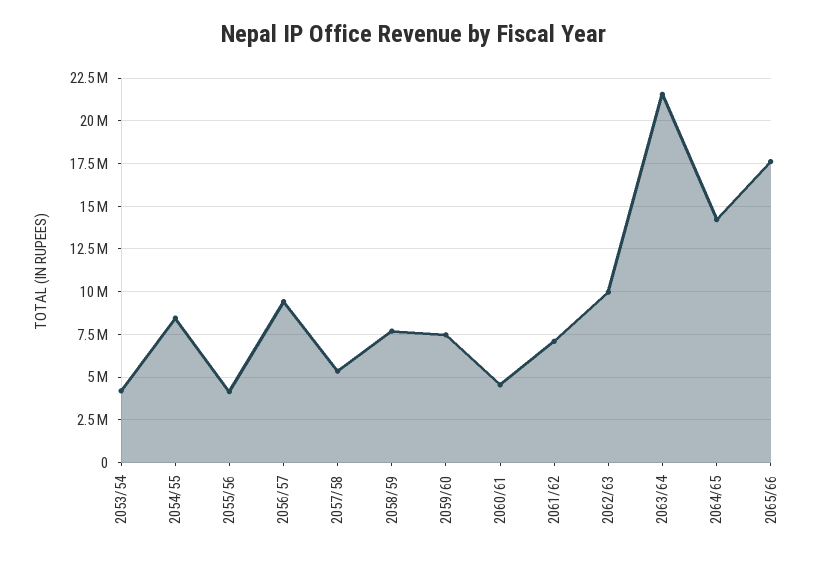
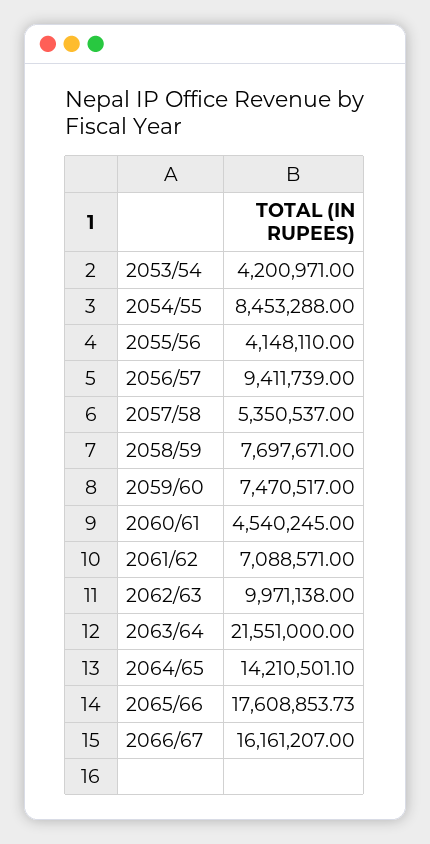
2066/67: none -> 16161207

